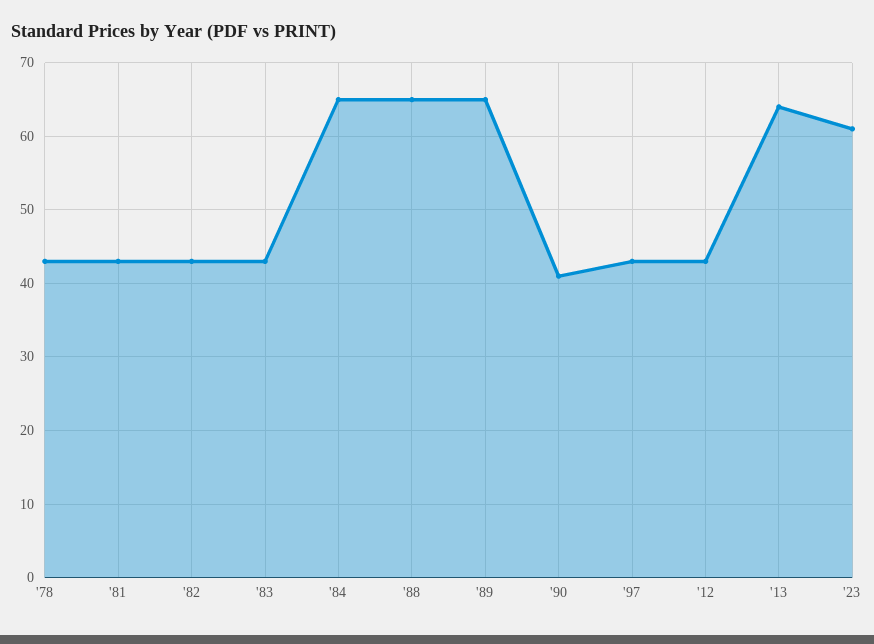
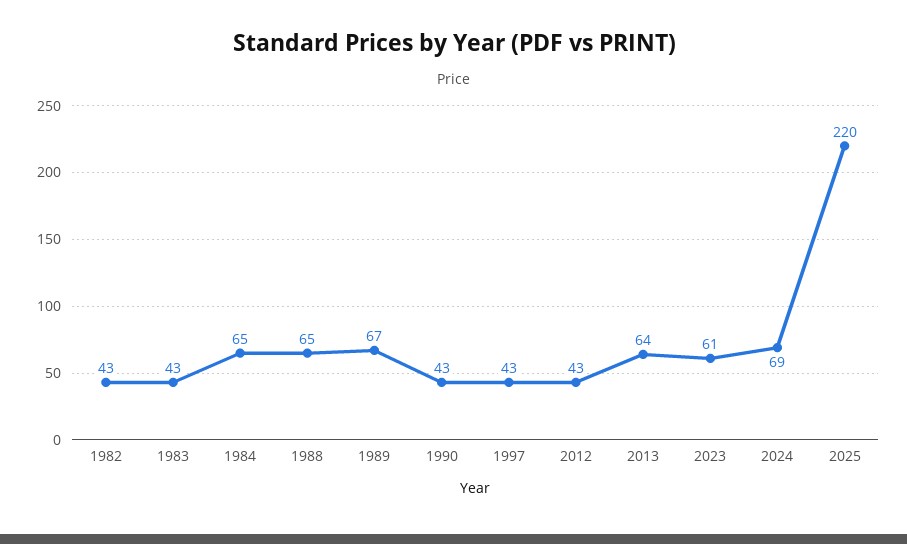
'78: 43 -> none
'81: 43 -> none
'89: 65 -> 67
'90: 41 -> 43
2024: none -> 69
2025: none -> 220

